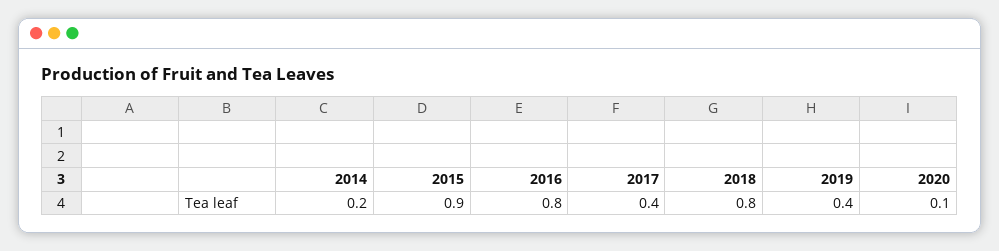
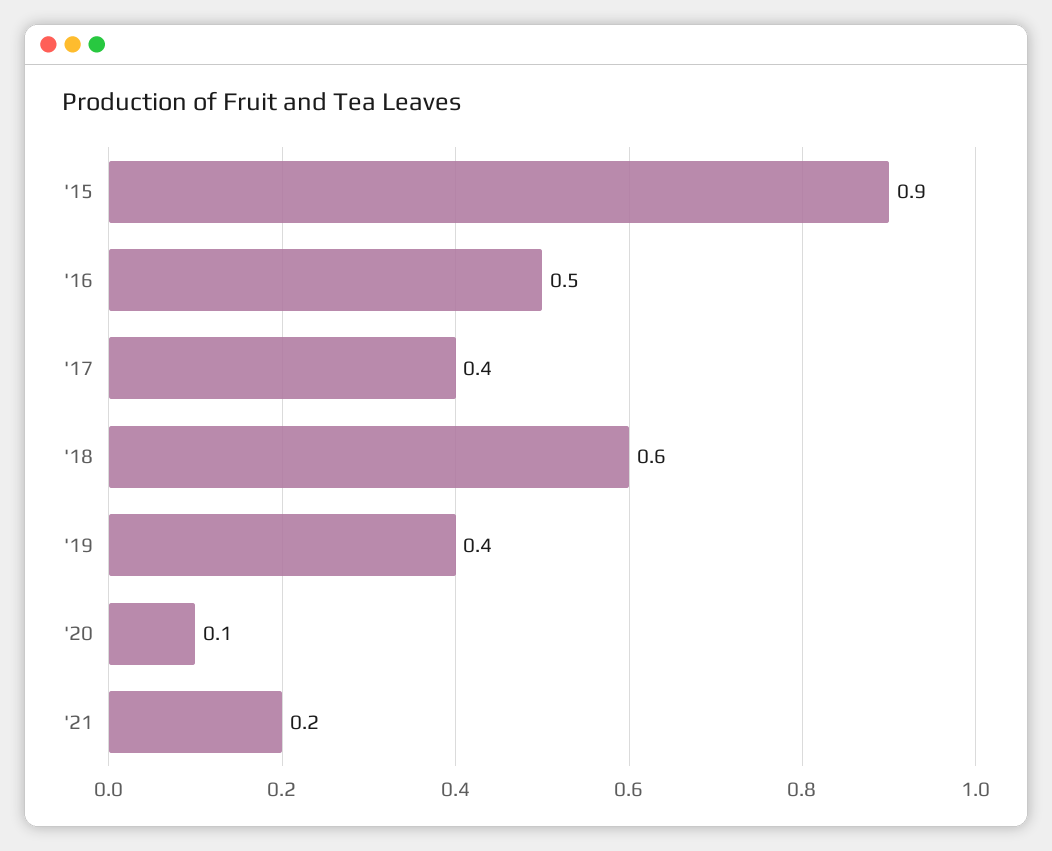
2014: 0.2 -> none
2016: 0.8 -> 0.5
2018: 0.8 -> 0.6
'21: none -> 0.2

